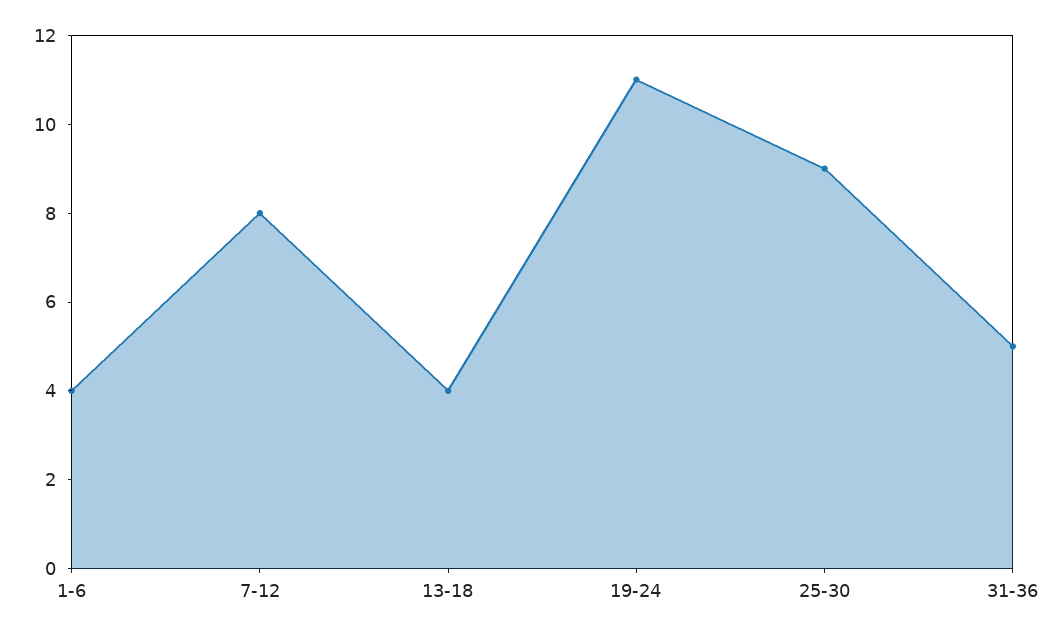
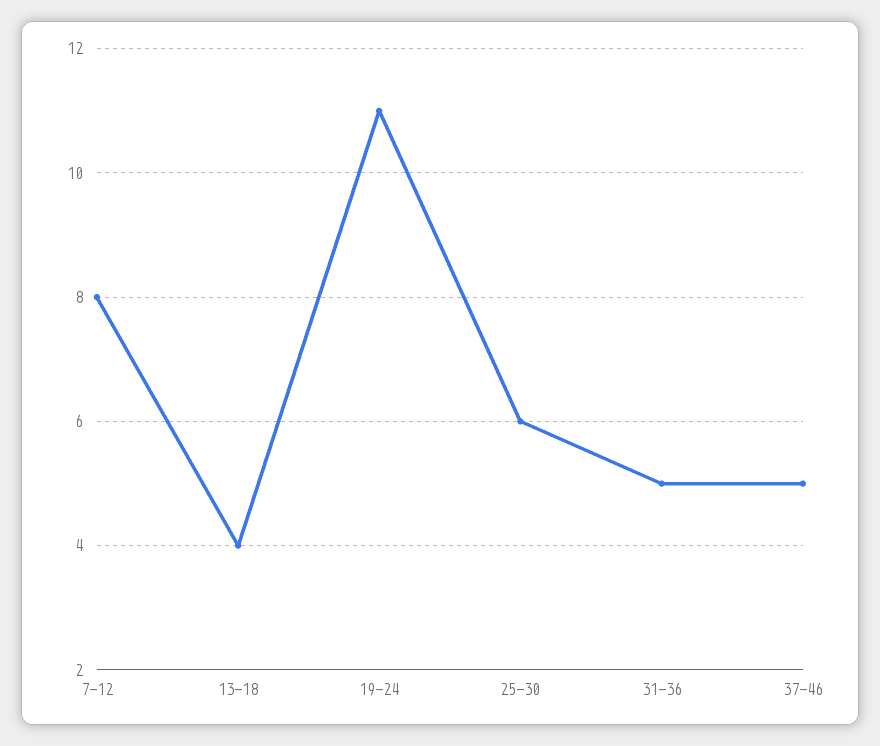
1-6: 4 -> none
25-30: 9 -> 6
37-46: none -> 5

